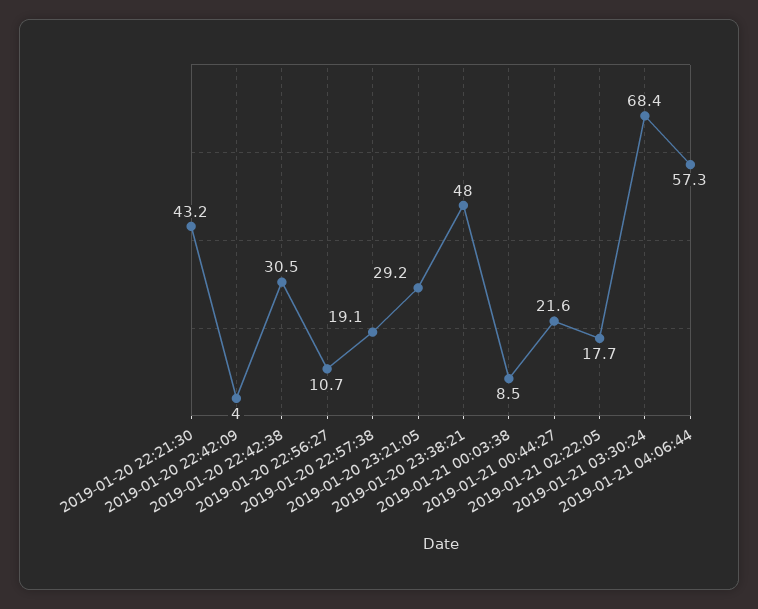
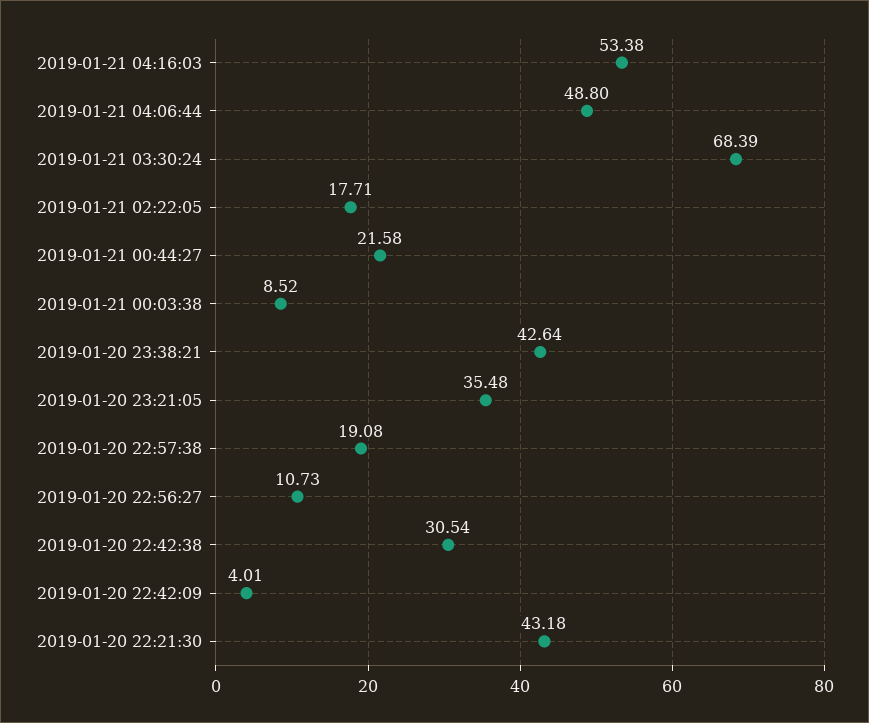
2019-01-20 23:21:05: 29.2 -> 35.48
2019-01-20 23:38:21: 48 -> 42.64
2019-01-21 04:06:44: 57.3 -> 48.8
2019-01-21 04:16:03: none -> 53.38

